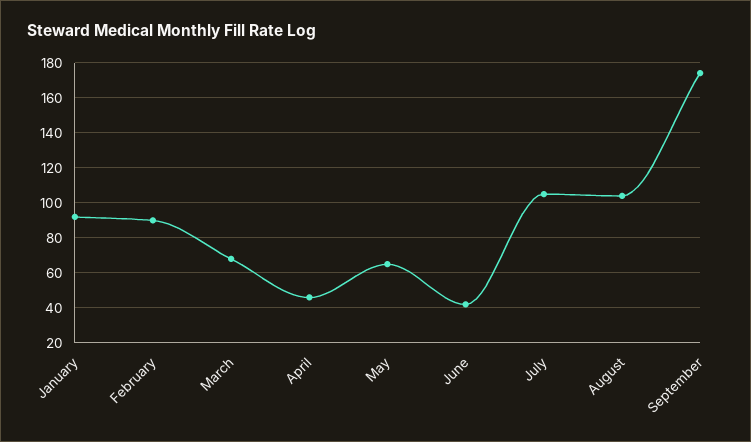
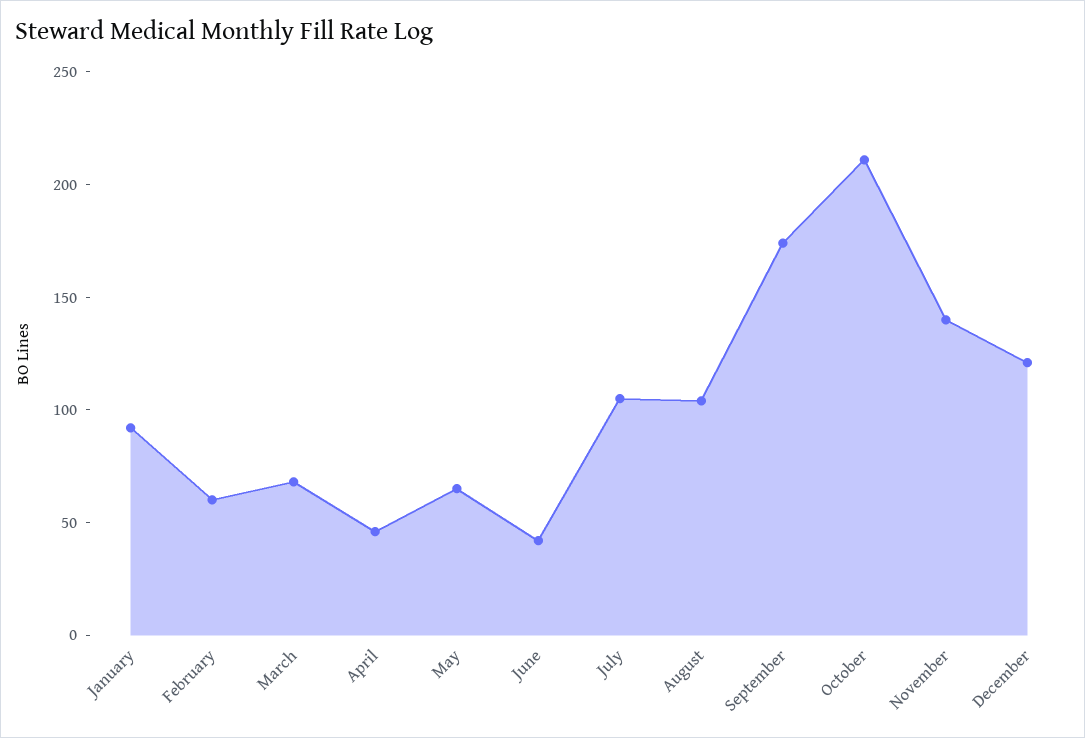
February: 90 -> 60
October: none -> 210
November: none -> 140
December: none -> 120

